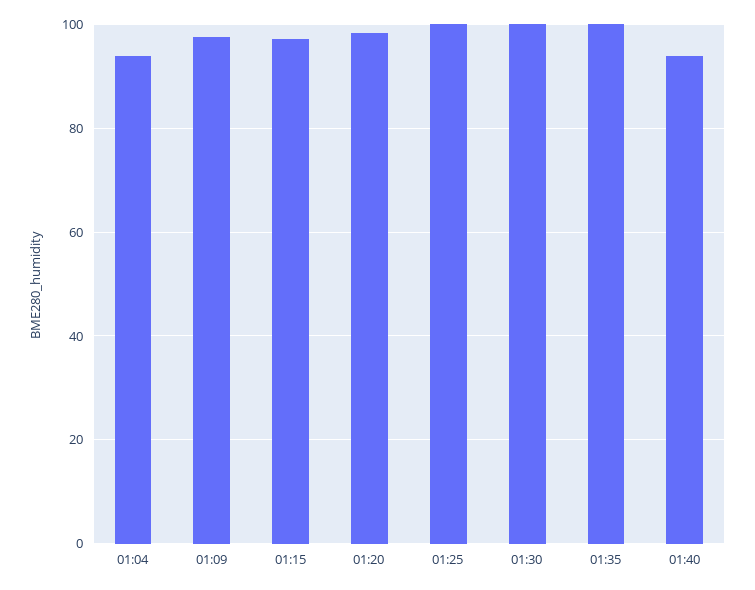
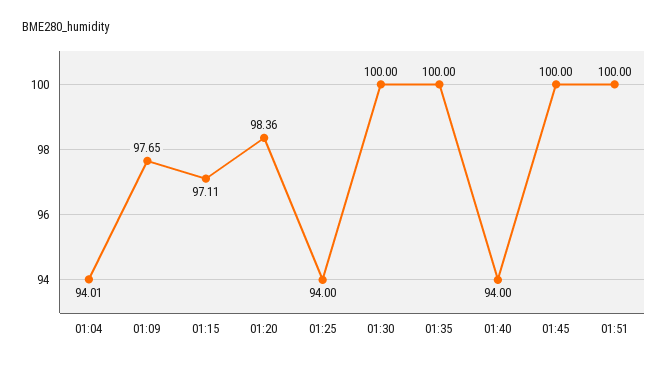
01:25: 100 -> 94
01:45: none -> 100
01:51: none -> 100

